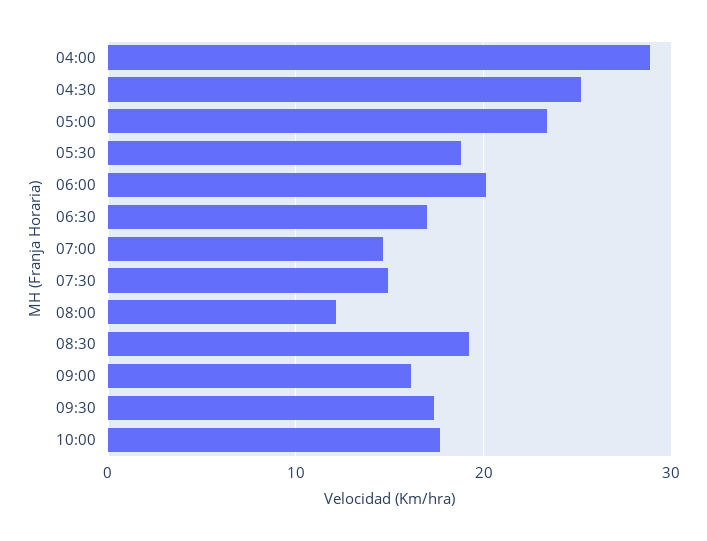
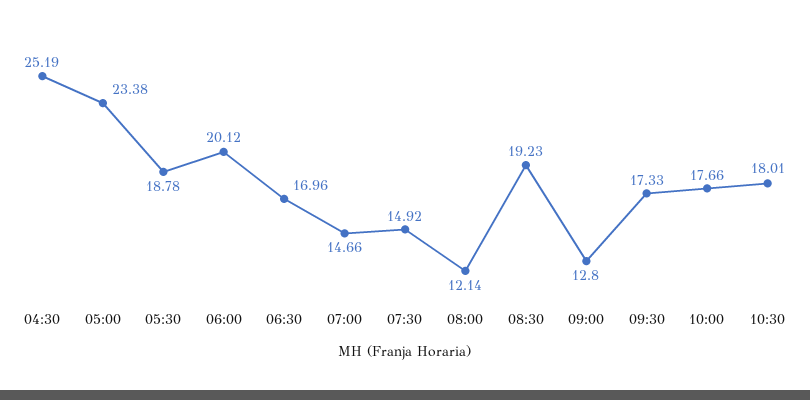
04:00: 29 -> none
09:00: 16 -> 12.8
10:30: none -> 18.01

